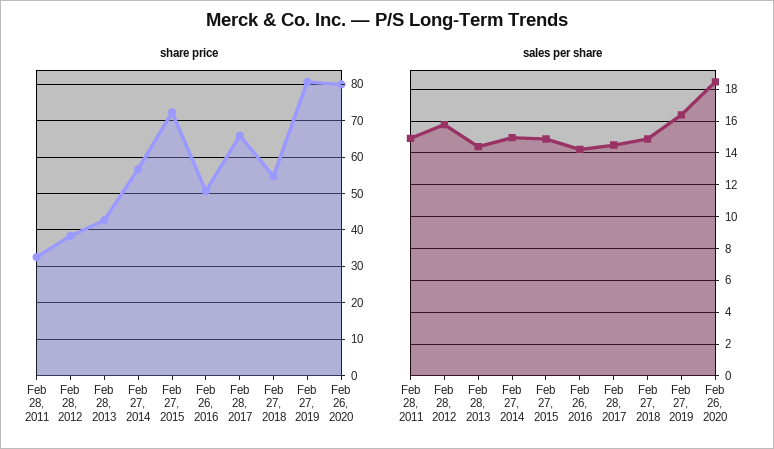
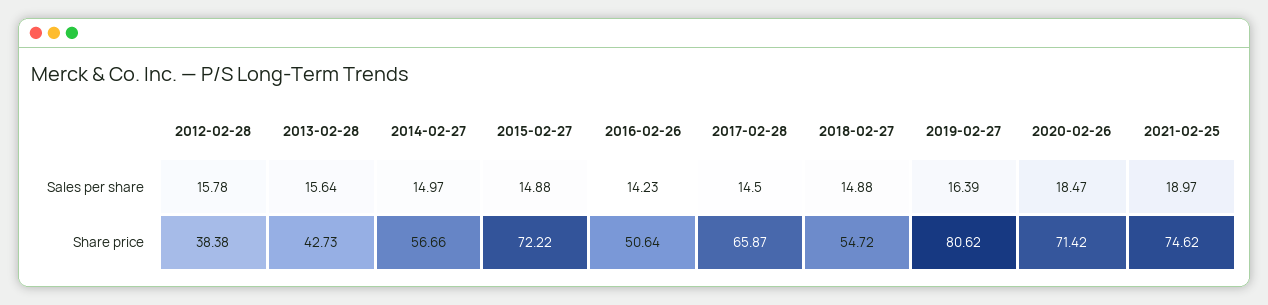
share price, Feb 28, 2011: 32 -> none
share price, Feb 26, 2020: 80 -> 71.42
sales per share, Feb 28, 2011: 15 -> none
sales per share, Feb 28, 2013: 14.5 -> 15.64
sales per share, 2021-02-25: none -> 18.97
share price, 2021-02-25: none -> 74.62

